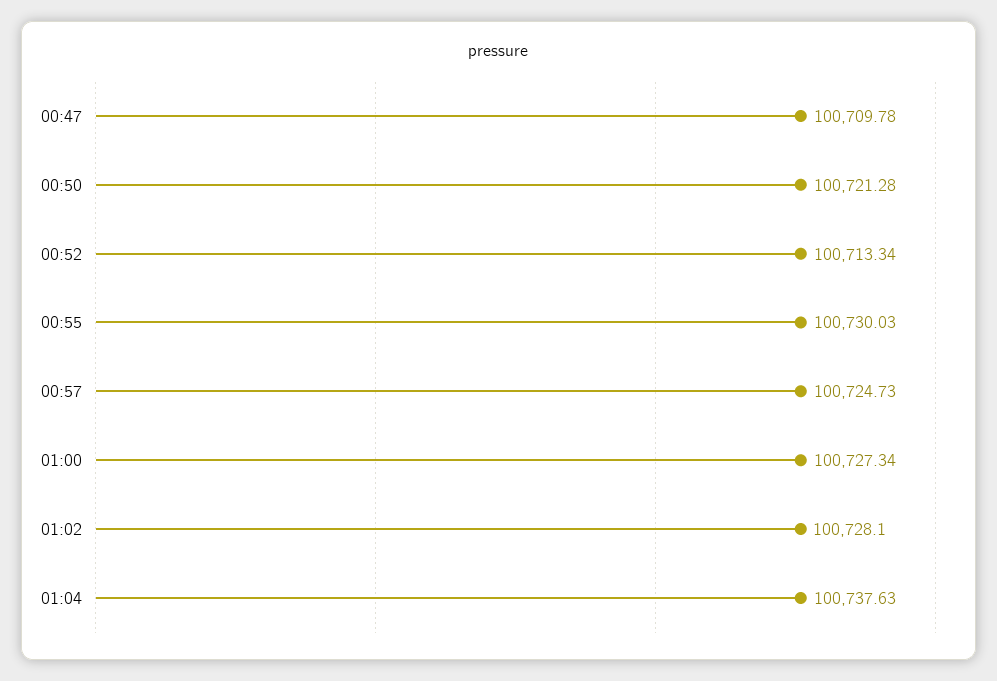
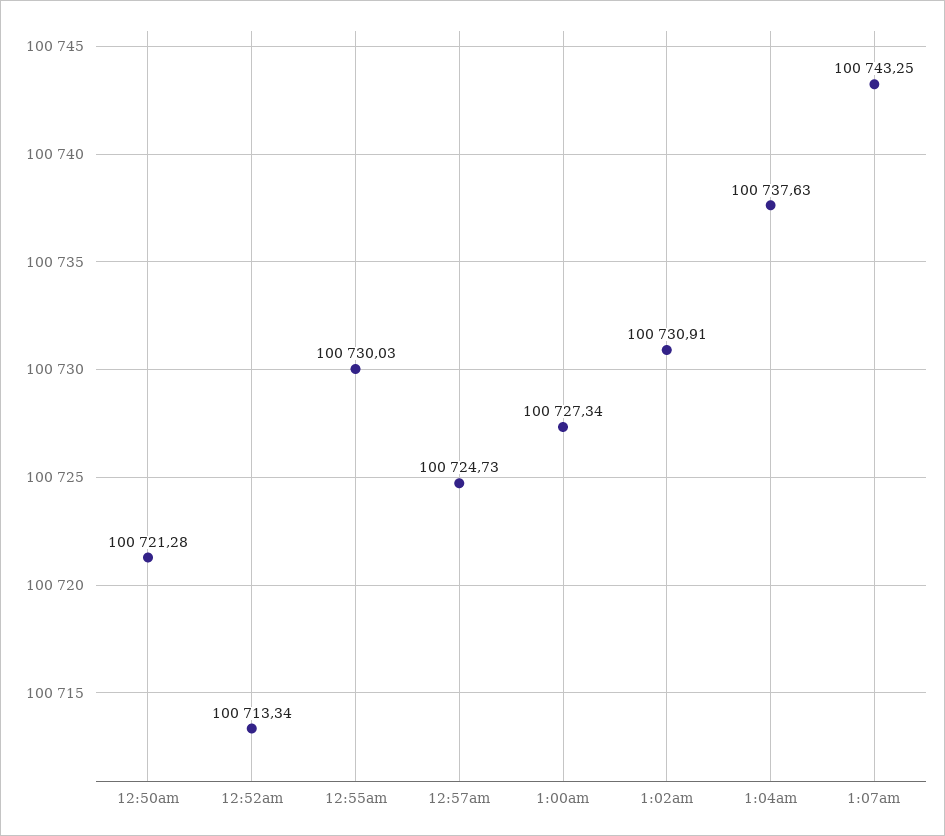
00:47: 100709.78 -> none
01:02: 100728.1 -> 100730.91
1:07am: none -> 100743.25

